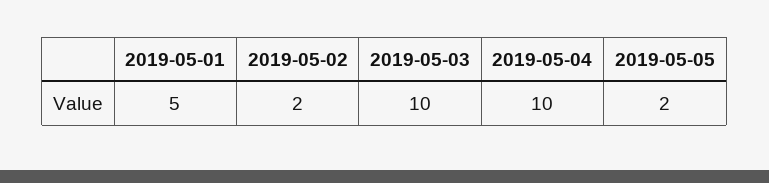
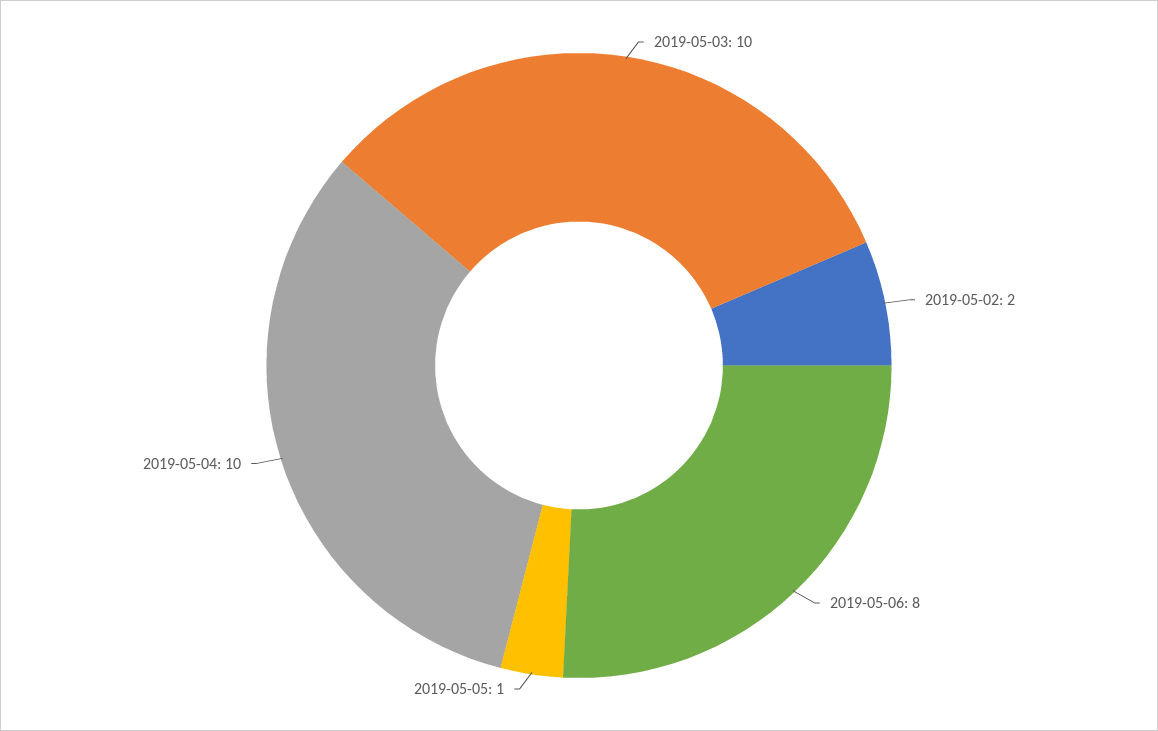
2019-05-01: 5 -> none
2019-05-05: 2 -> 1
2019-05-06: none -> 8

